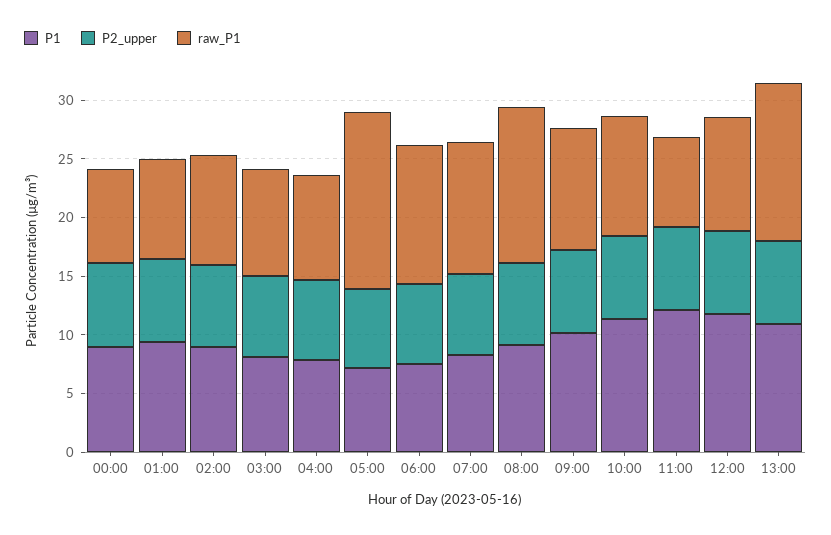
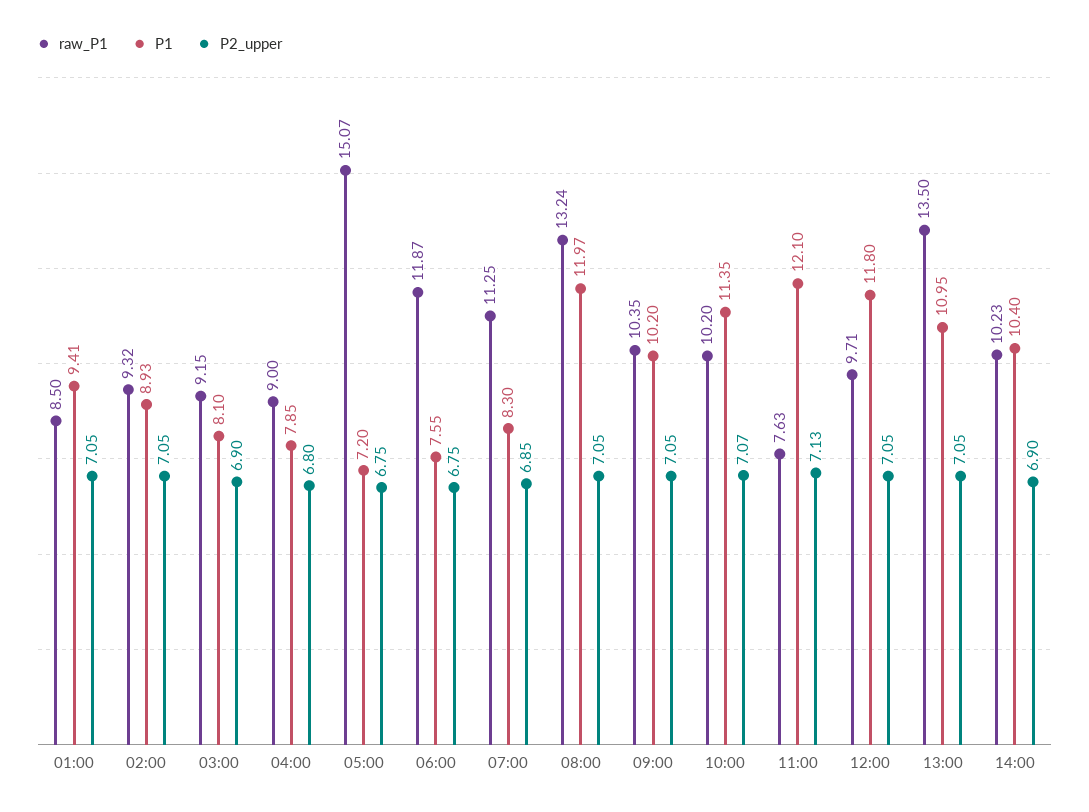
P1, 00:00: 9 -> none
P2_upper, 00:00: 7 -> none
raw_P1, 00:00: 8 -> none
P1, 08:00: 9 -> 11.97
raw_P1, 14:00: none -> 10.23
P1, 14:00: none -> 10.4
P2_upper, 14:00: none -> 6.9

